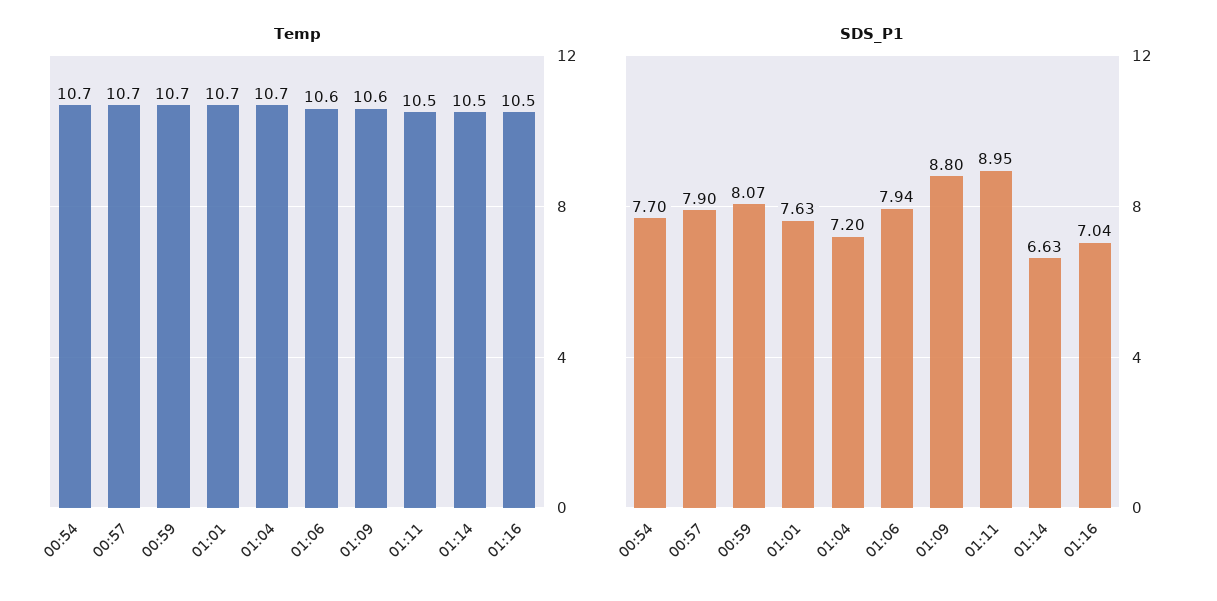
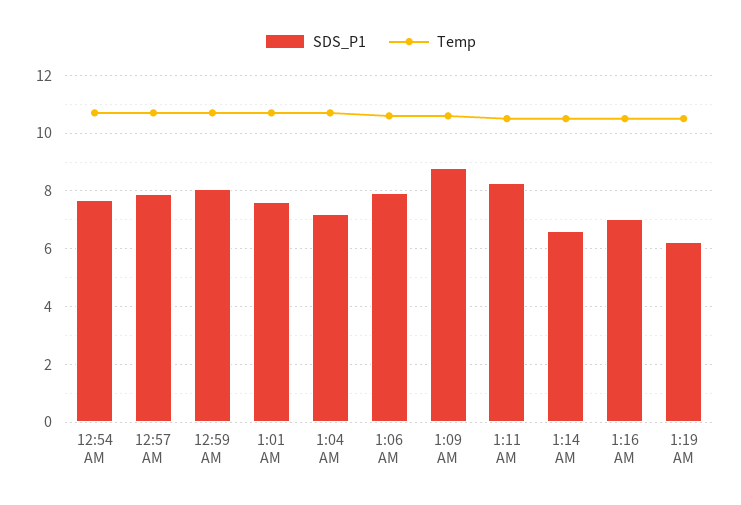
SDS_P1, 01:11: 8.95 -> 8.25
SDS_P1, 1:19 AM: none -> 6.25
Temp, 1:19 AM: none -> 10.5

